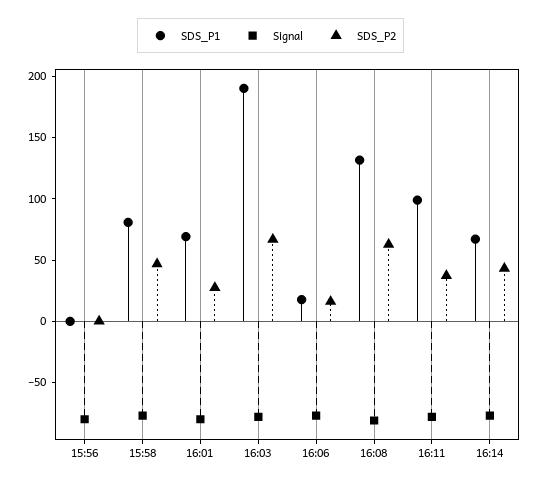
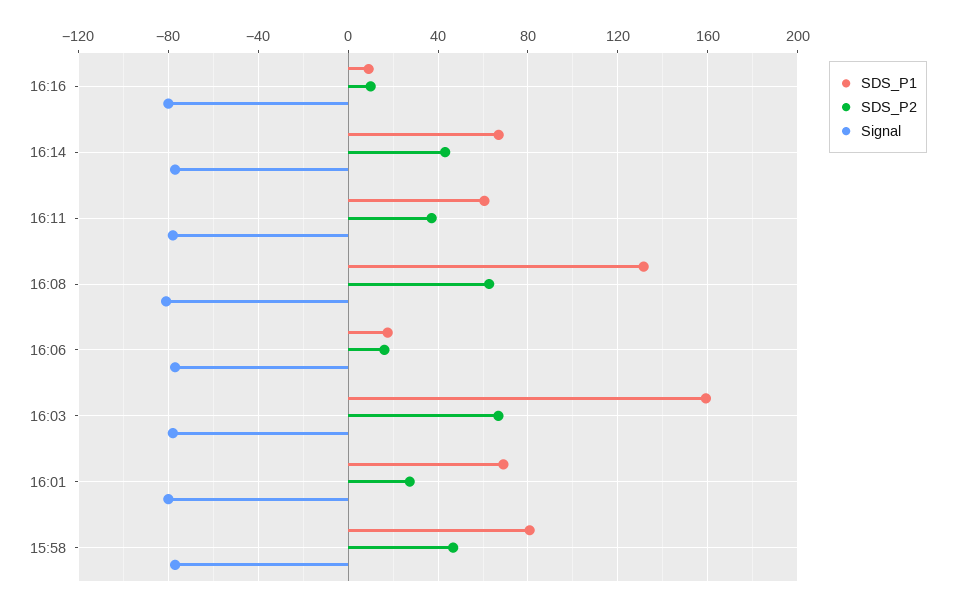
SDS_P1, 15:56: 0 -> none
Signal, 15:56: -80 -> none
SDS_P2, 15:56: 0 -> none
SDS_P1, 16:03: 190 -> 160
SDS_P1, 16:11: 100 -> 60
SDS_P1, 16:16: none -> 10
SDS_P2, 16:16: none -> 10
Signal, 16:16: none -> -80

